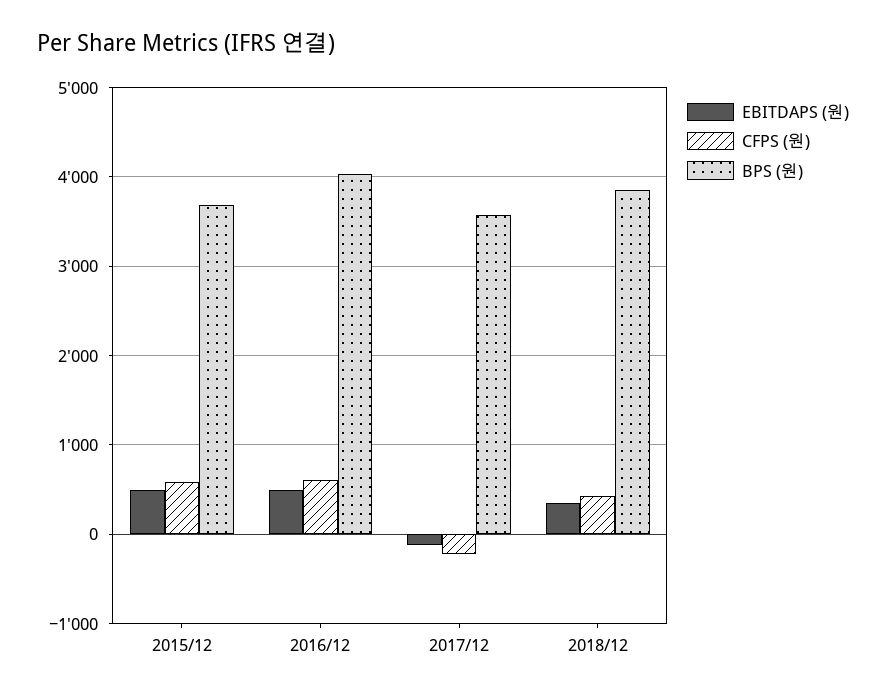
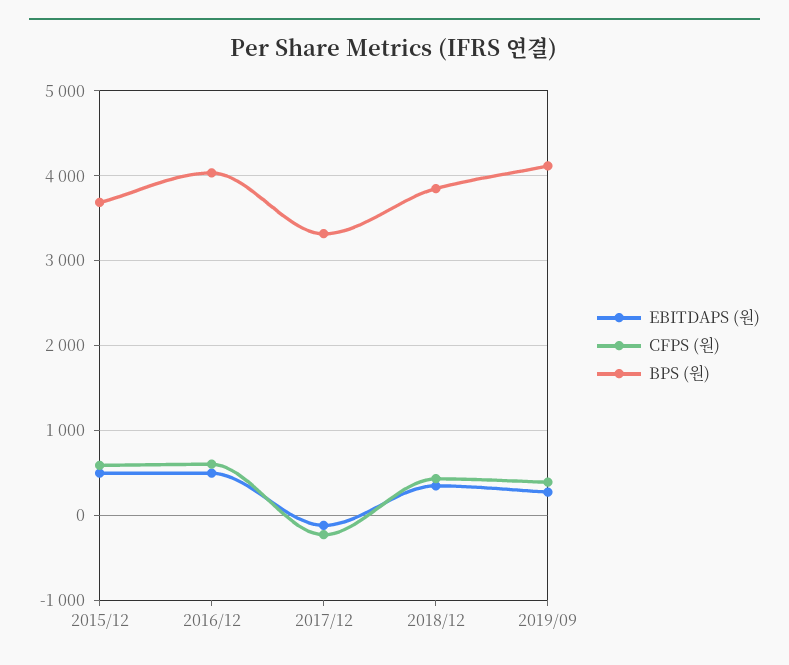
BPS (원), 2017/12: 3600 -> 3300
EBITDAPS (원), 2019/09: none -> 300
CFPS (원), 2019/09: none -> 400
BPS (원), 2019/09: none -> 4100

